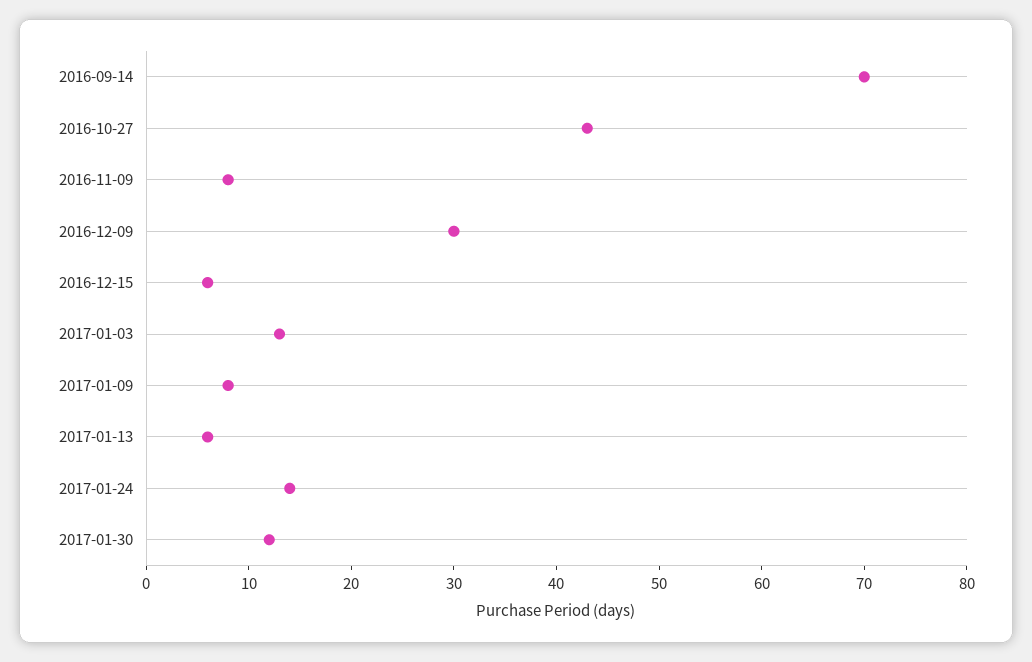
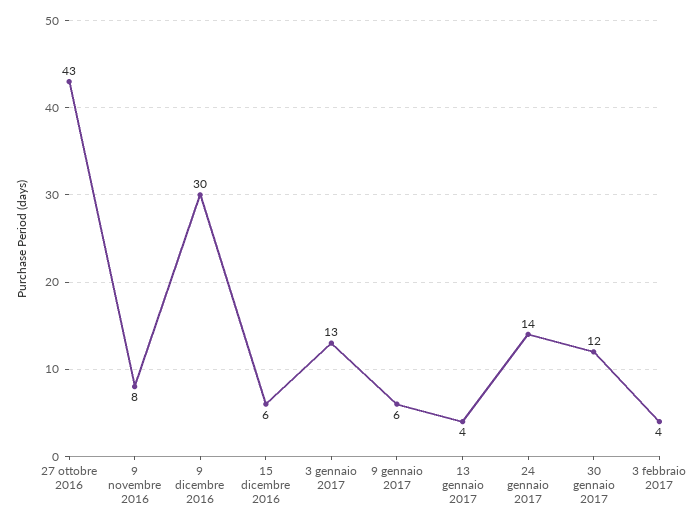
2016-09-14: 70 -> none
2017-01-09: 8 -> 6
2017-01-13: 6 -> 4
3 febbraio 2017: none -> 4

